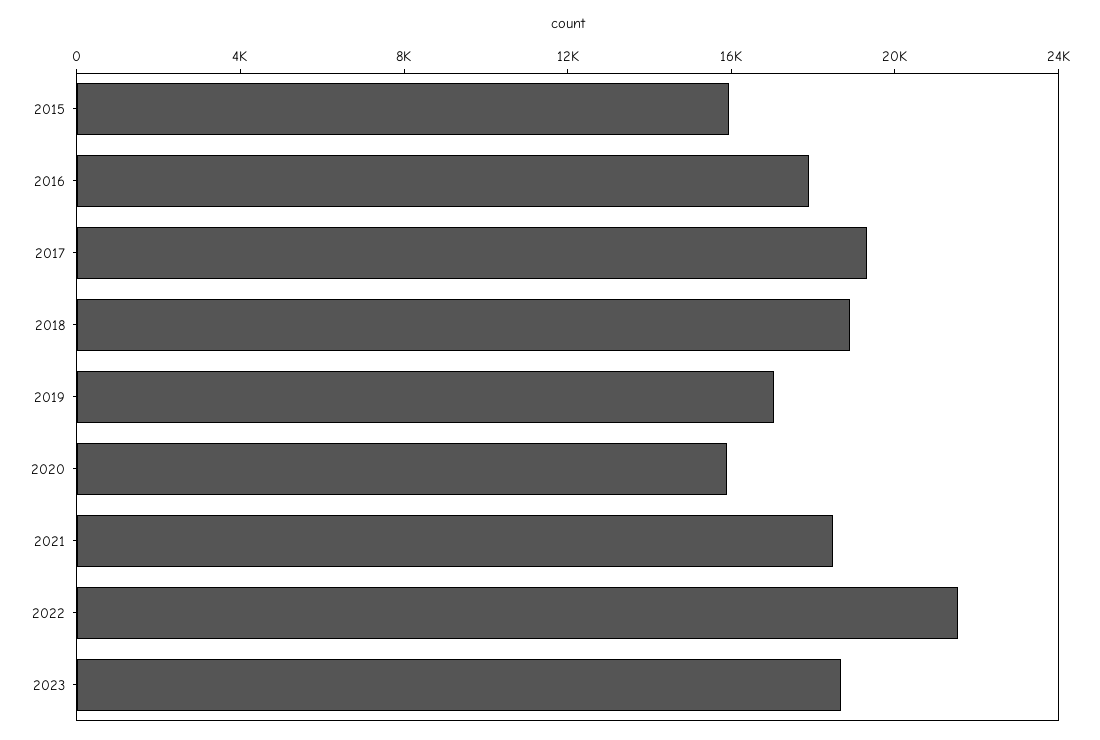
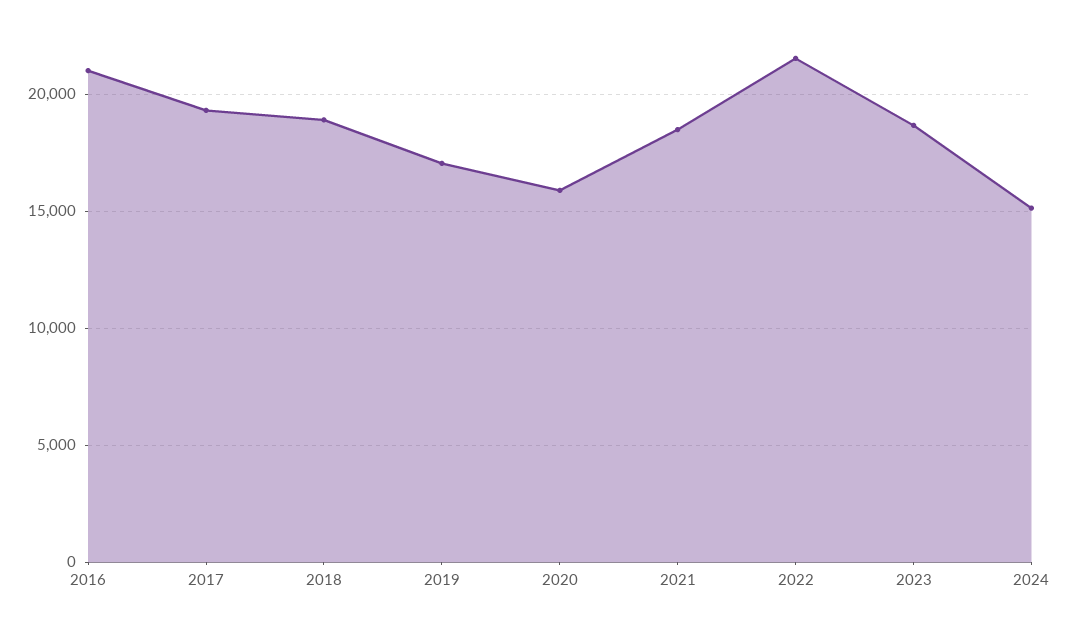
2015: 16000 -> none
2016: 18000 -> 21000
2024: none -> 15000

